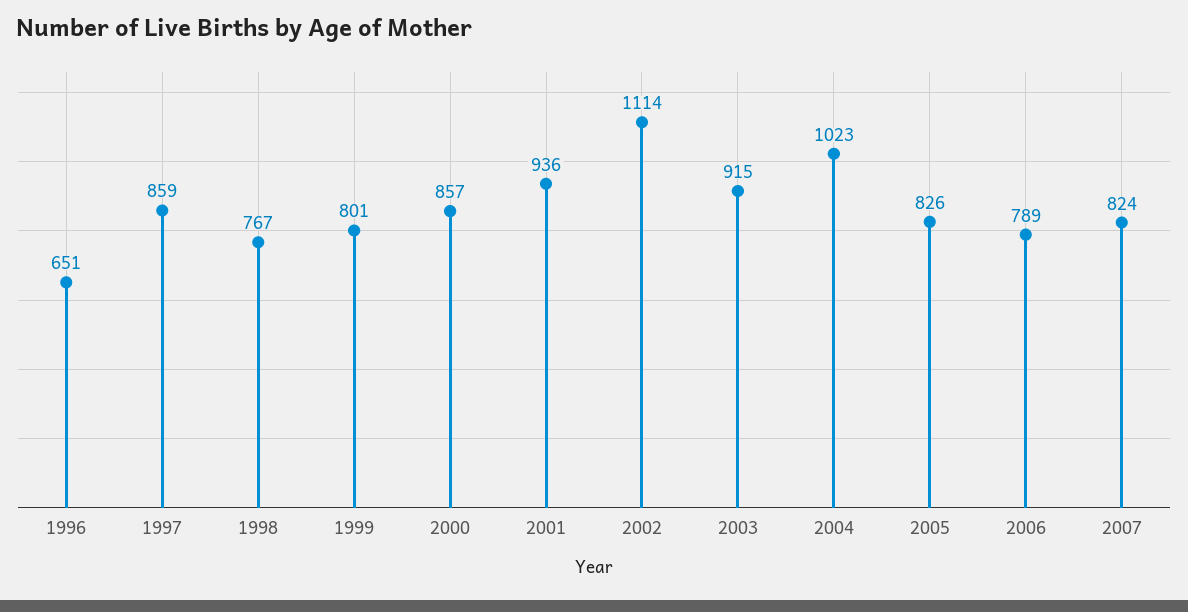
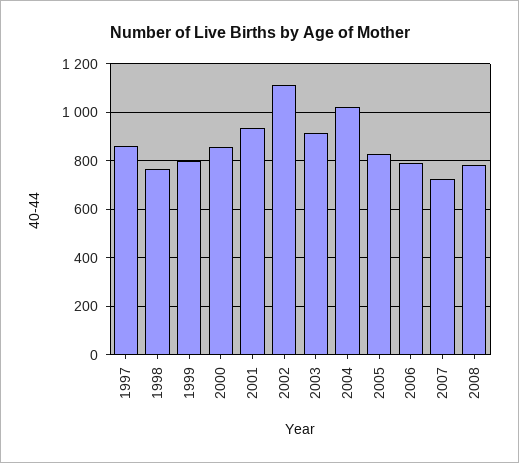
1996: 651 -> none
2007: 824 -> 725
2008: none -> 775

